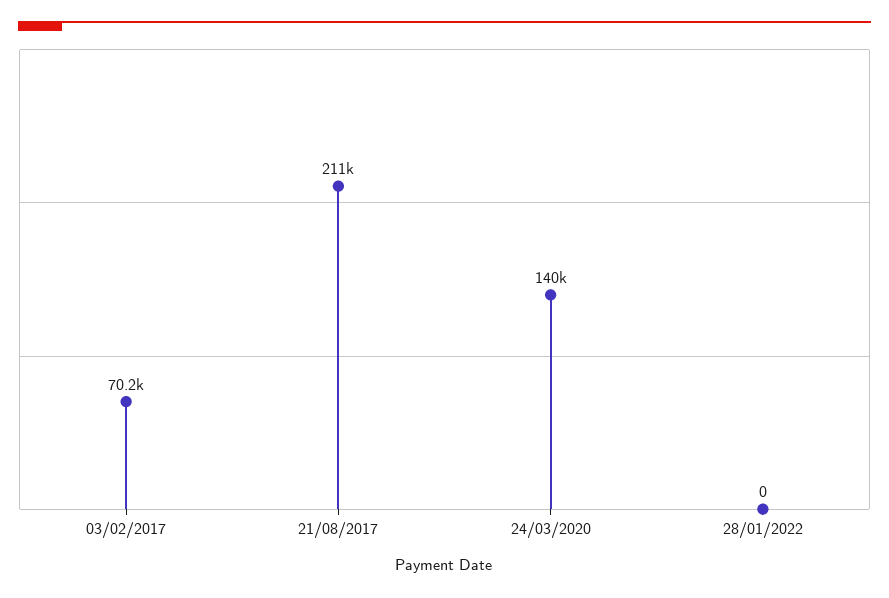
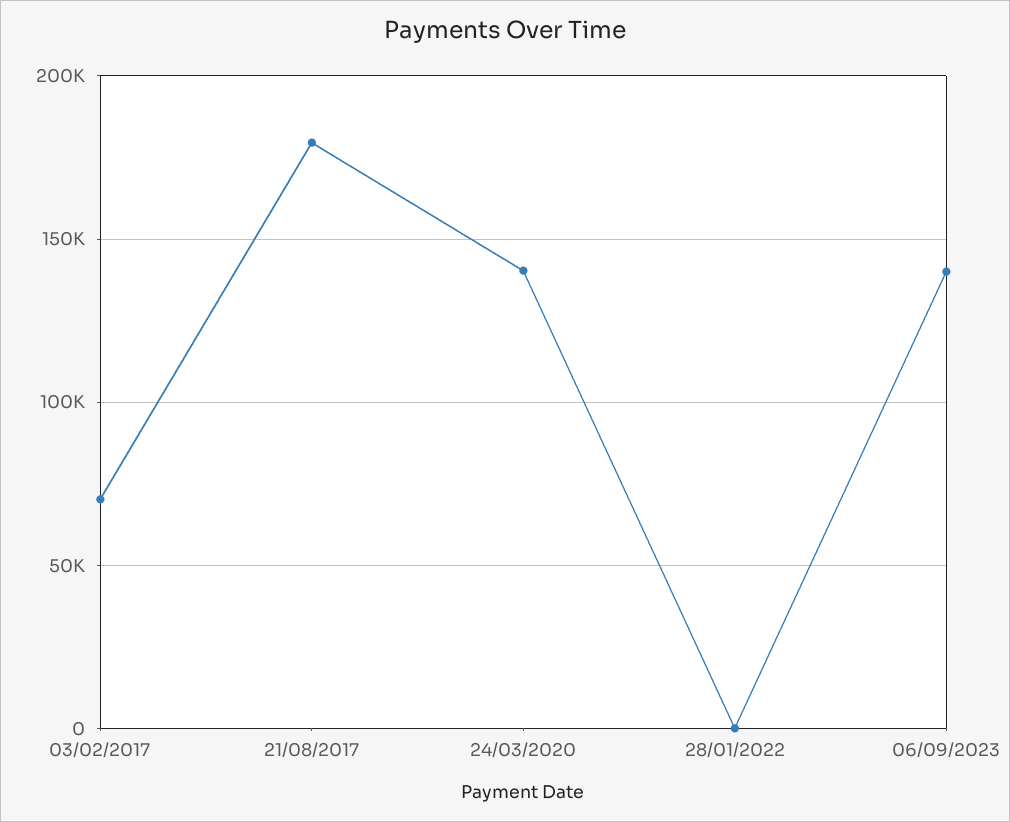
21/08/2017: 211000 -> 180000
06/09/2023: none -> 140000

